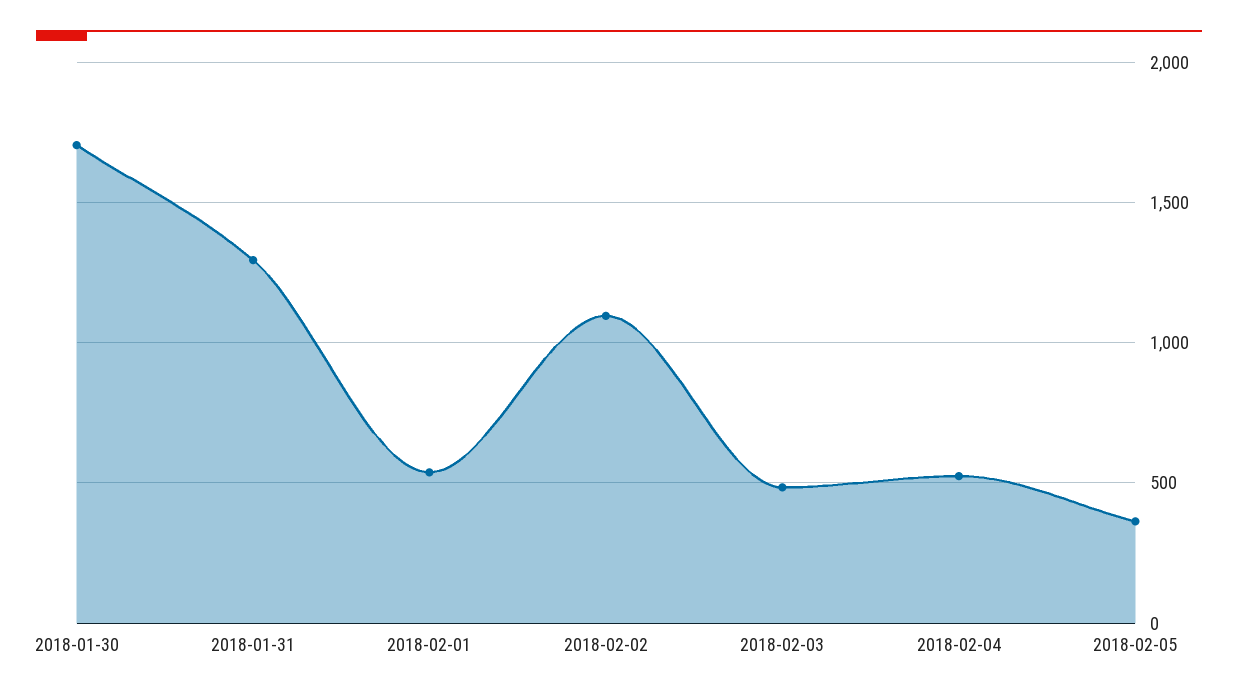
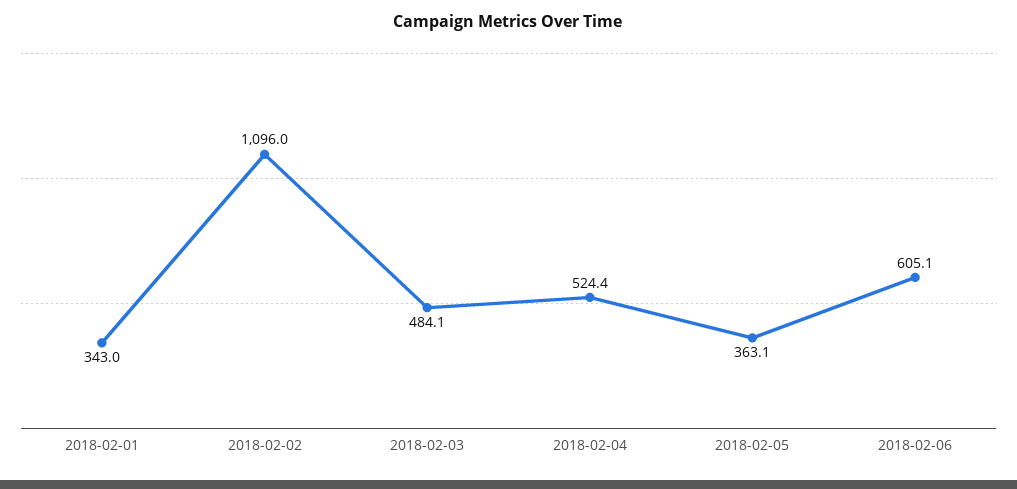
2018-01-30: 1700 -> none
2018-01-31: 1300 -> none
2018-02-01: 550 -> 343
2018-02-06: none -> 605.1

